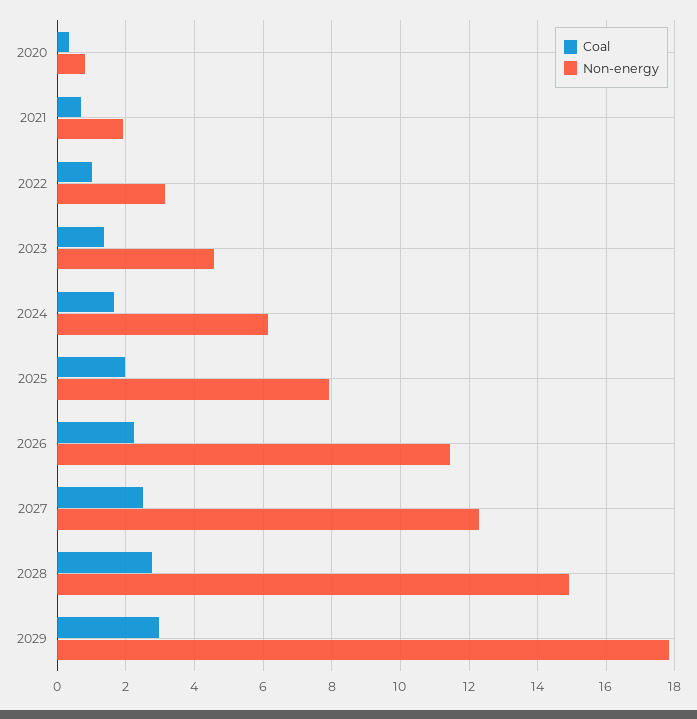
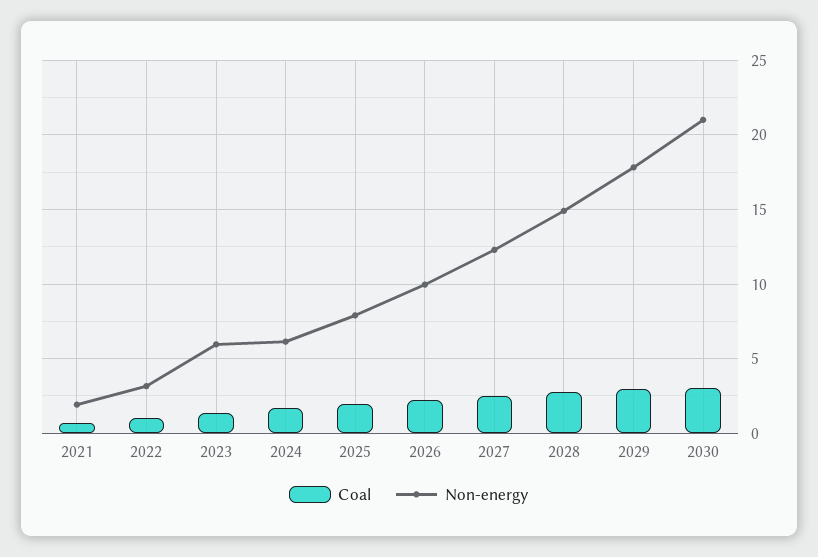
Coal, 2020: 0.4 -> none
Non-energy, 2020: 0.8 -> none
Non-energy, 2023: 4.6 -> 6
Non-energy, 2026: 11.4 -> 10
Coal, 2030: none -> 3
Non-energy, 2030: none -> 21

